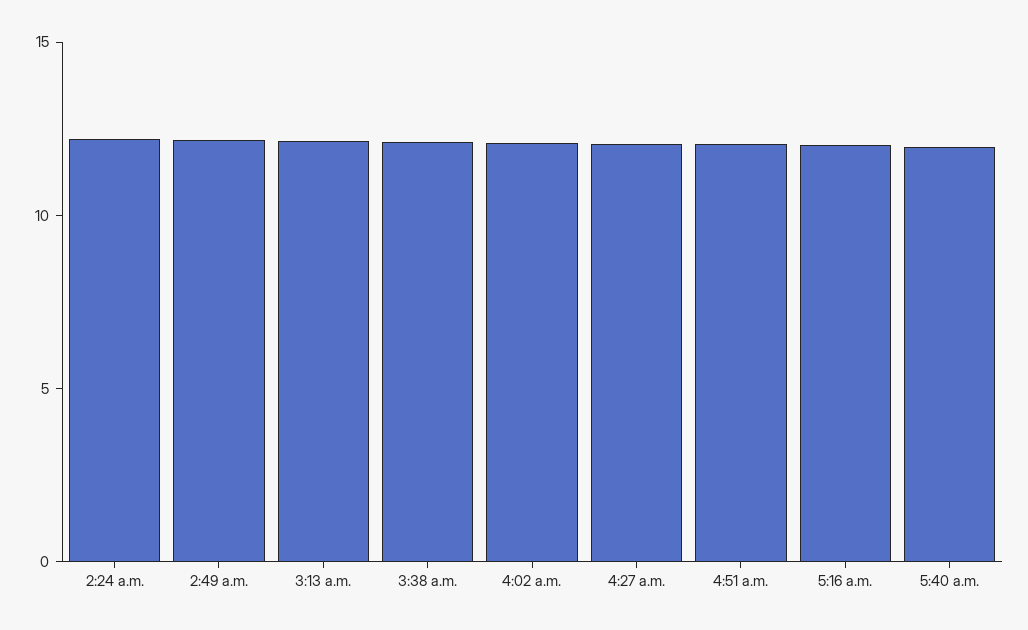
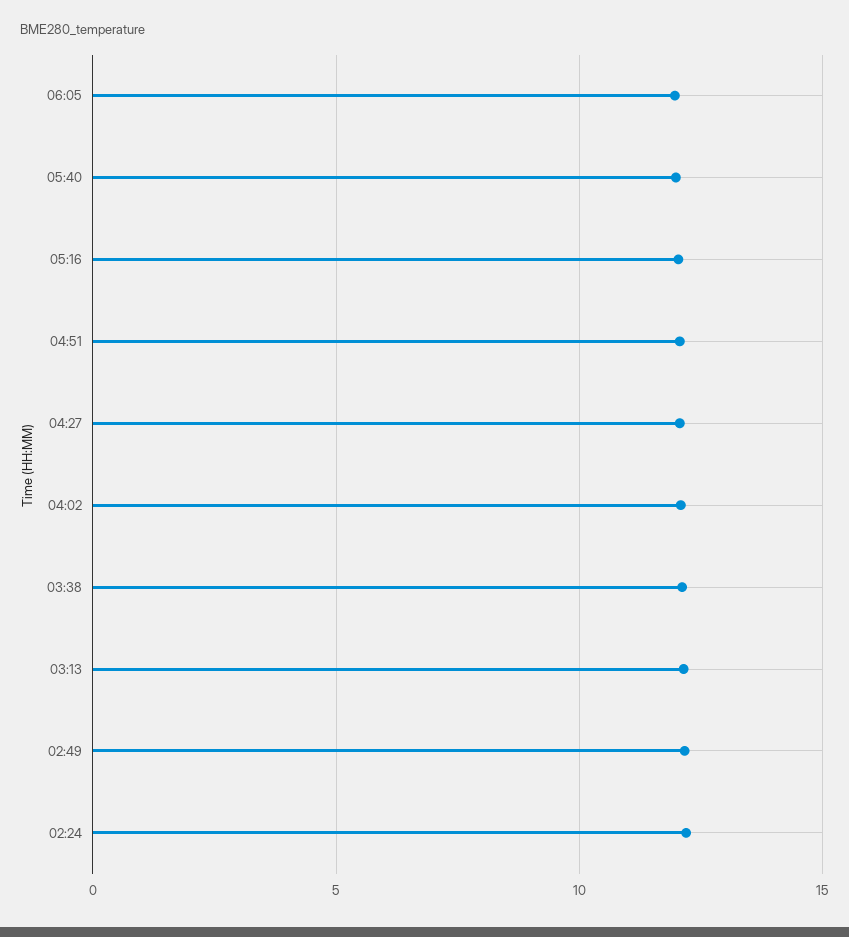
06:05: none -> 12

